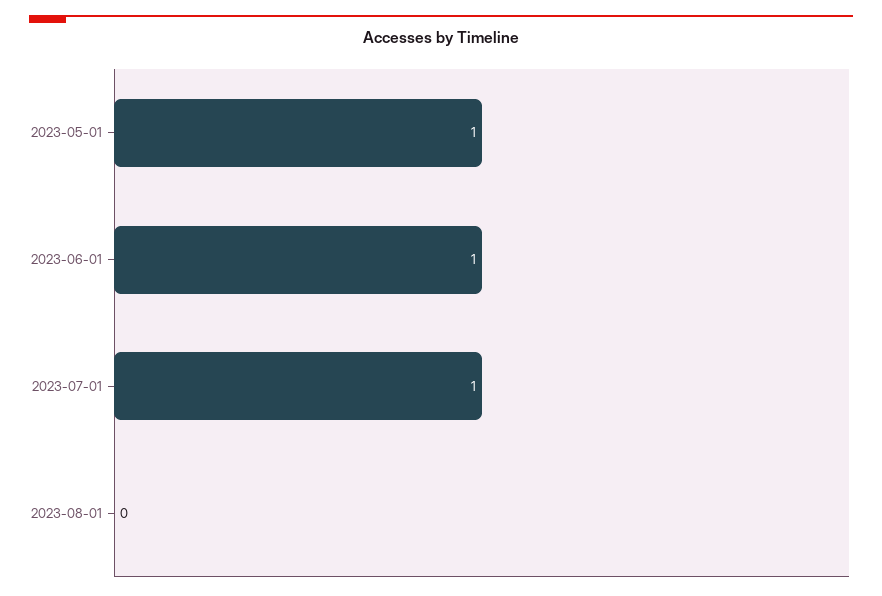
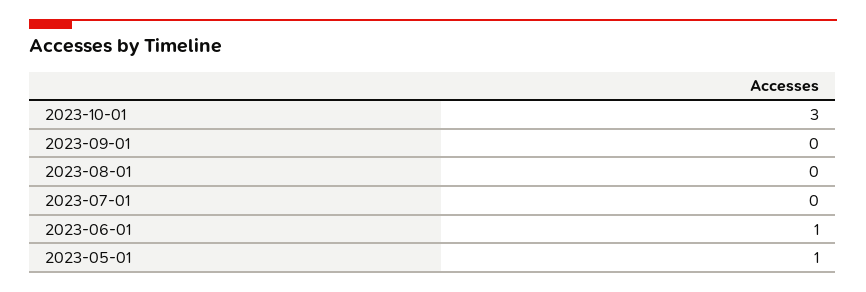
2023-07-01: 1 -> 0
2023-10-01: none -> 3
2023-09-01: none -> 0

